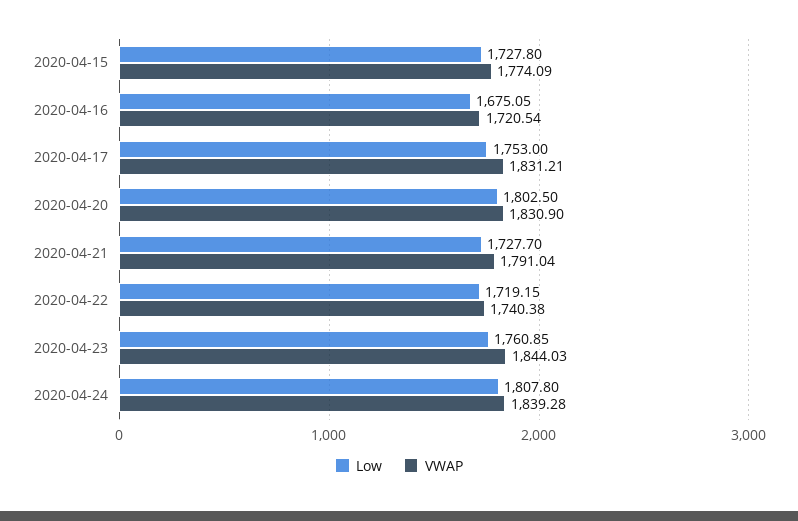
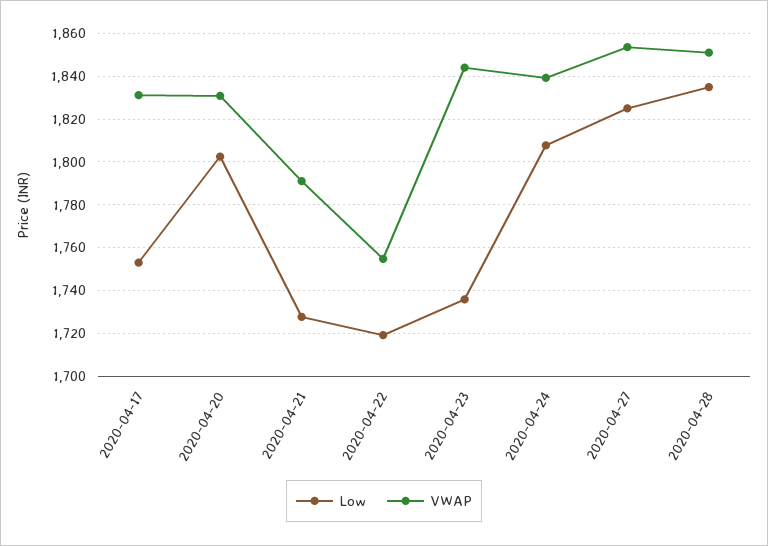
Low, 2020-04-15: 1727.8 -> none
VWAP, 2020-04-15: 1774.09 -> none
Low, 2020-04-16: 1675.05 -> none
VWAP, 2020-04-16: 1720.54 -> none
VWAP, 2020-04-22: 1740.38 -> 1755
Low, 2020-04-23: 1760.85 -> 1735
Low, 2020-04-27: none -> 1825
VWAP, 2020-04-27: none -> 1855
Low, 2020-04-28: none -> 1835
VWAP, 2020-04-28: none -> 1850

